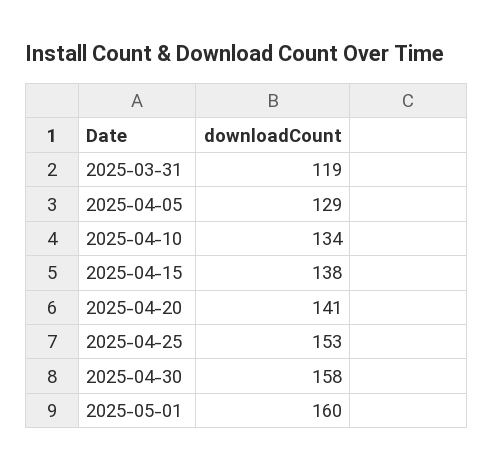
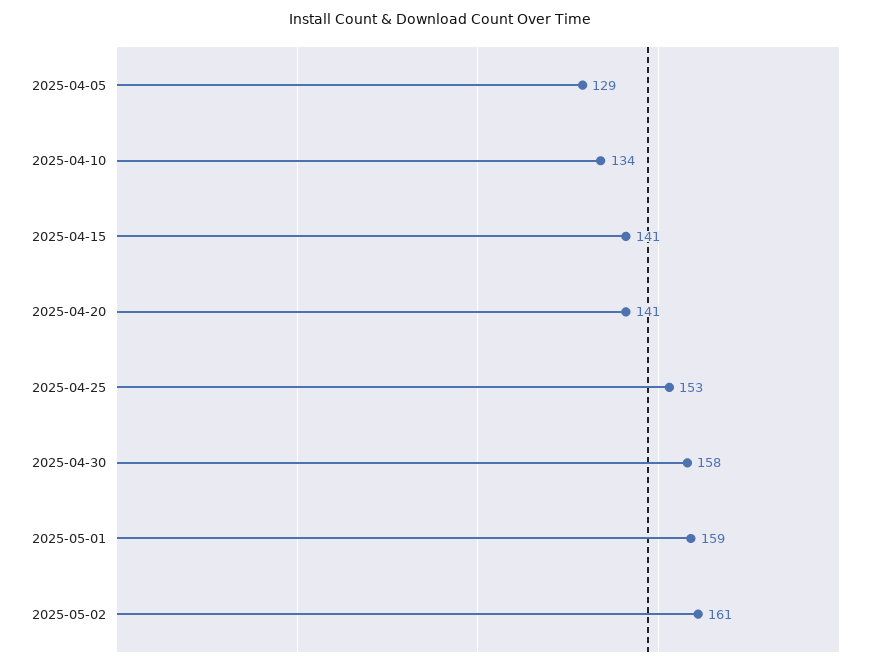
2025-03-31: 119 -> none
2025-04-15: 138 -> 141
2025-05-01: 160 -> 159
2025-05-02: none -> 161

